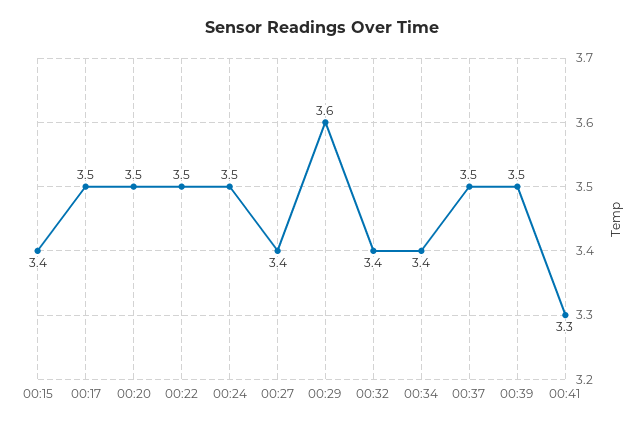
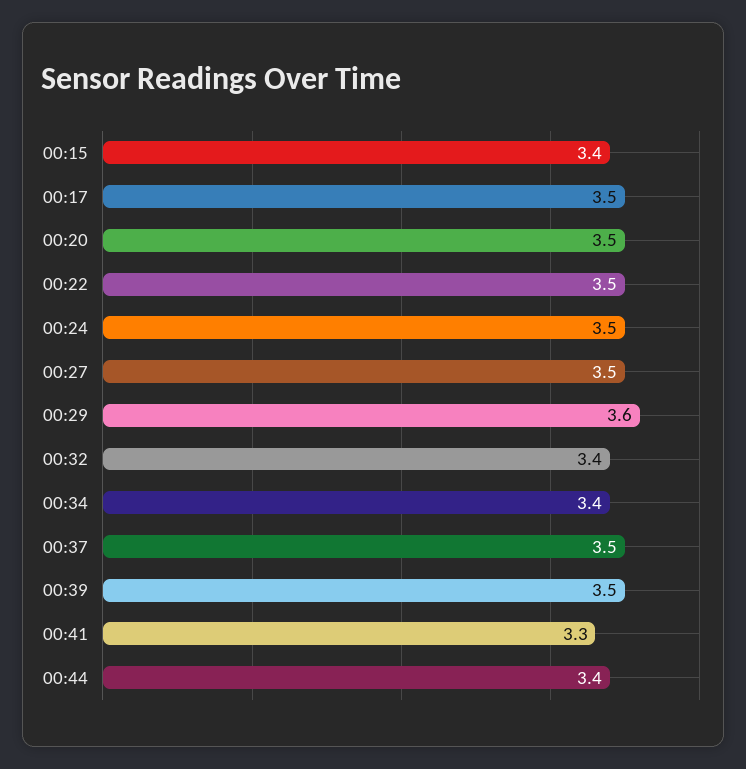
00:27: 3.4 -> 3.5
00:44: none -> 3.4

